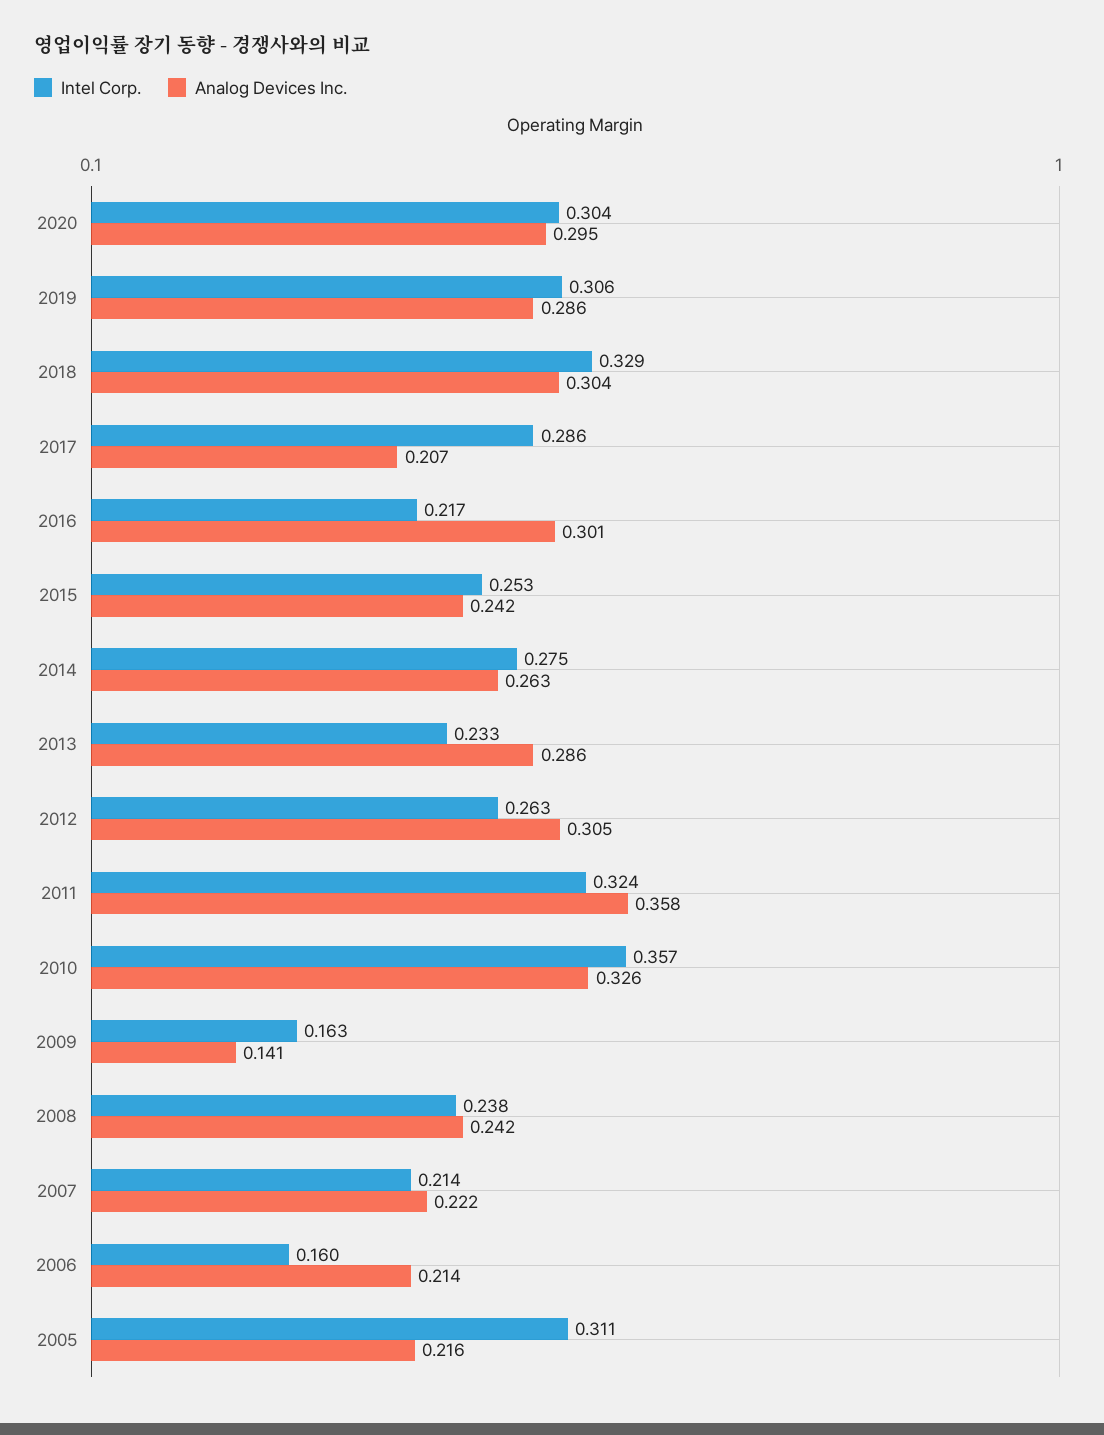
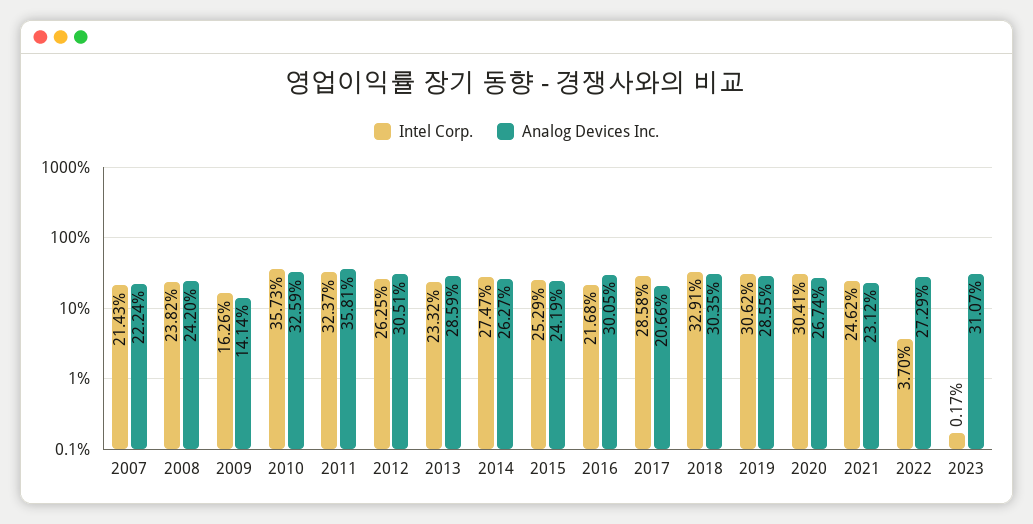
Analog Devices Inc., 2020: 0.295 -> 0.2674
Intel Corp., 2006: 0.16 -> none
Analog Devices Inc., 2006: 0.214 -> none
Intel Corp., 2005: 0.311 -> none
Analog Devices Inc., 2005: 0.216 -> none
Intel Corp., 2021: none -> 0.2462
Analog Devices Inc., 2021: none -> 0.2312
Intel Corp., 2022: none -> 0.037
Analog Devices Inc., 2022: none -> 0.2729
Intel Corp., 2023: none -> 0.0017
Analog Devices Inc., 2023: none -> 0.3107

